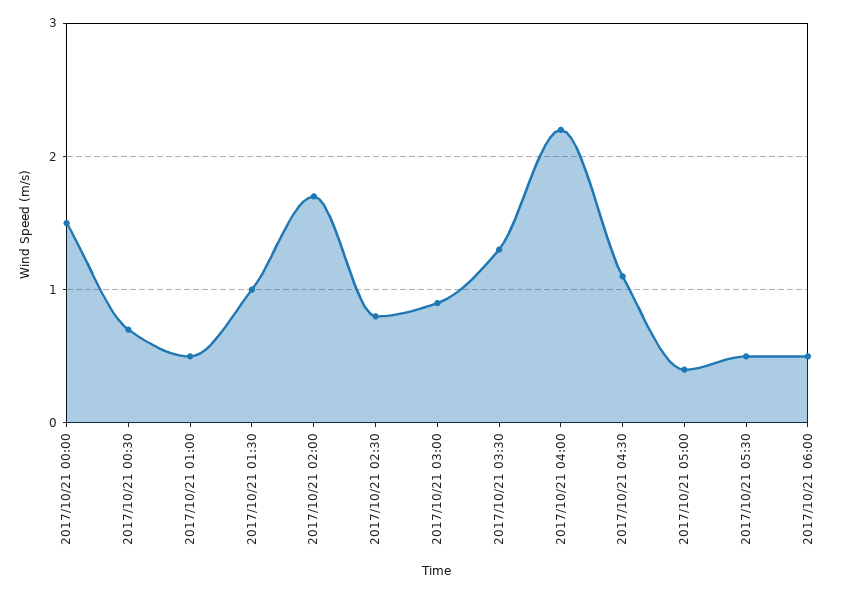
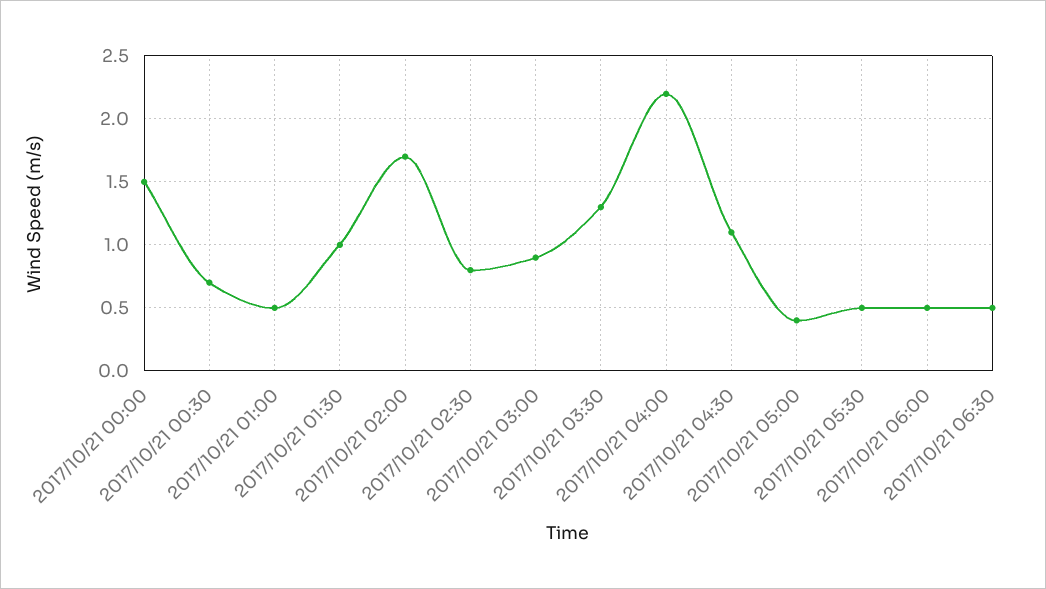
2017/10/21 06:30: none -> 0.5

